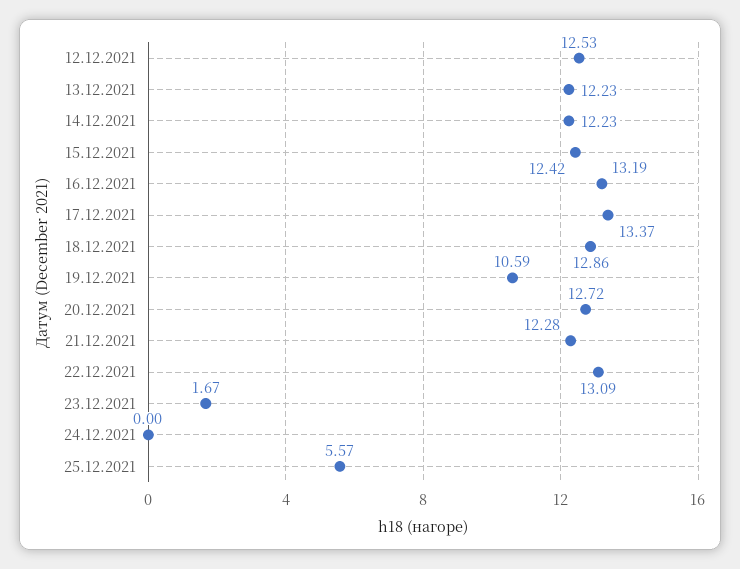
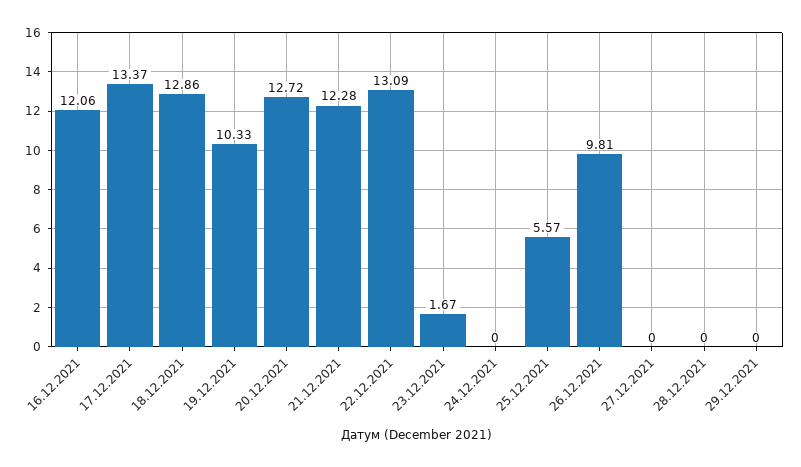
12.12.2021: 12.53 -> none
13.12.2021: 12.23 -> none
14.12.2021: 12.23 -> none
15.12.2021: 12.42 -> none
16.12.2021: 13.19 -> 12.06
19.12.2021: 10.59 -> 10.33
26.12.2021: none -> 9.81
27.12.2021: none -> 0
28.12.2021: none -> 0
29.12.2021: none -> 0

